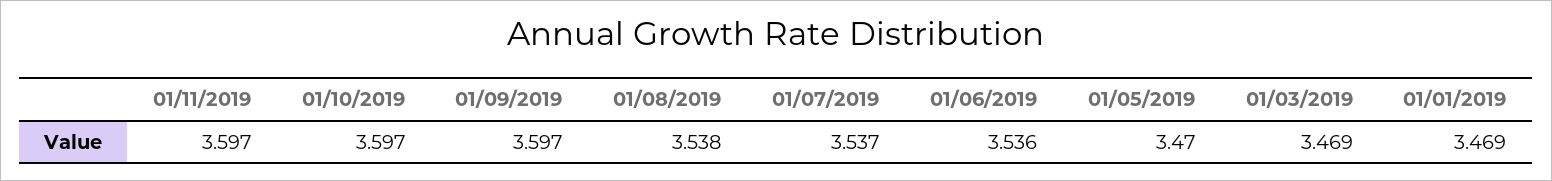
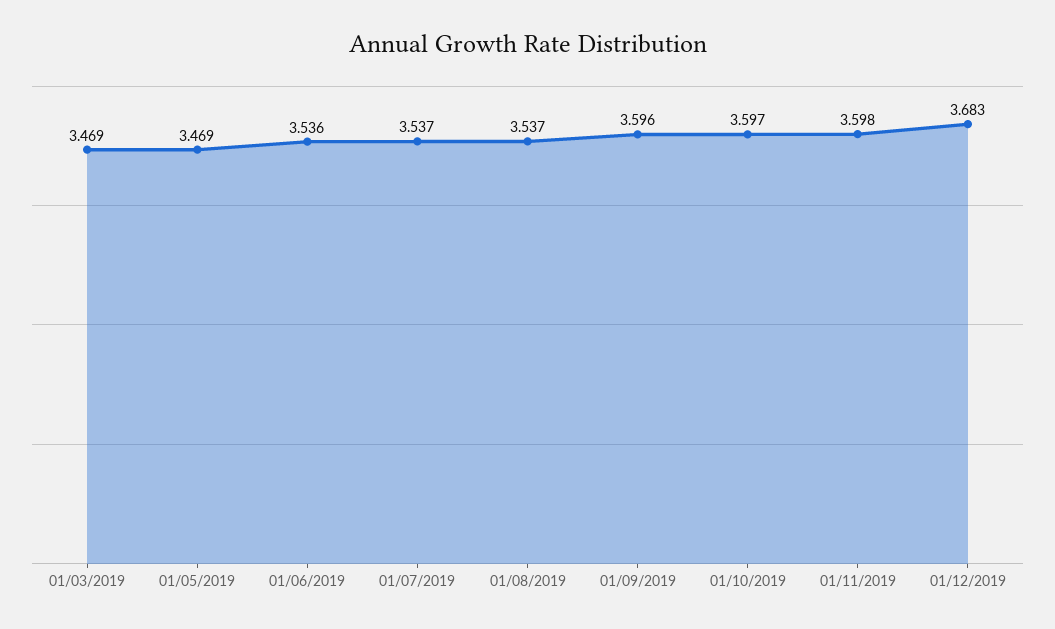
01/11/2019: 3.597 -> 3.598
01/09/2019: 3.597 -> 3.596
01/08/2019: 3.538 -> 3.537
01/05/2019: 3.47 -> 3.469
01/01/2019: 3.469 -> none
01/12/2019: none -> 3.683

